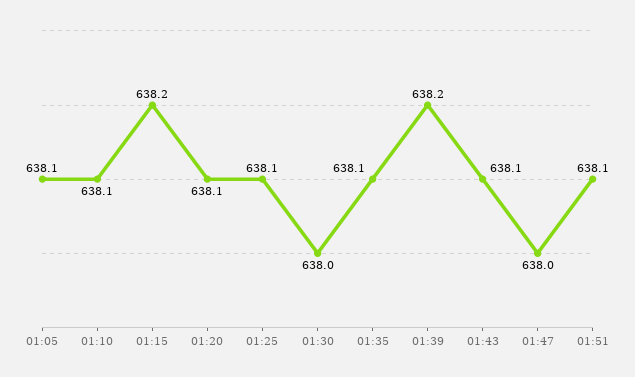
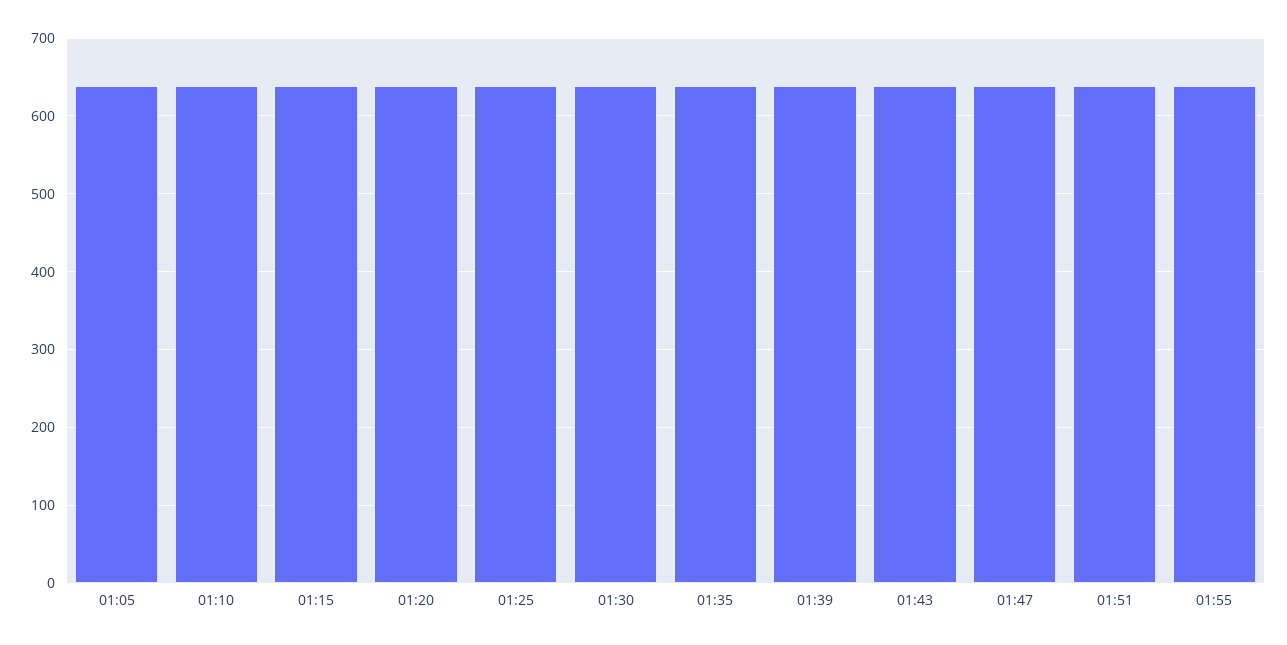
01:55: none -> 640

